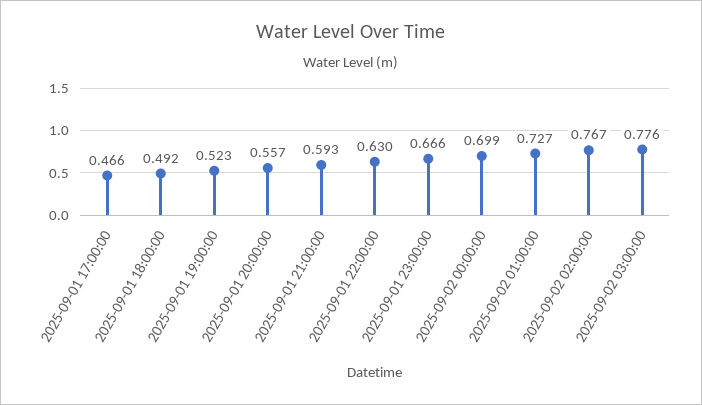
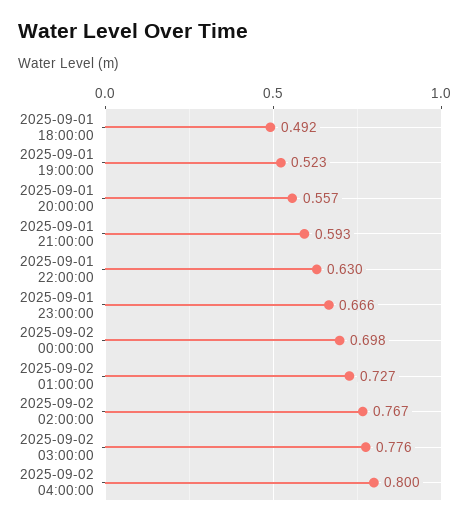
2025-09-01 17:00:00: 0.466 -> none
2025-09-02 00:00:00: 0.699 -> 0.698
2025-09-02 04:00:00: none -> 0.8

